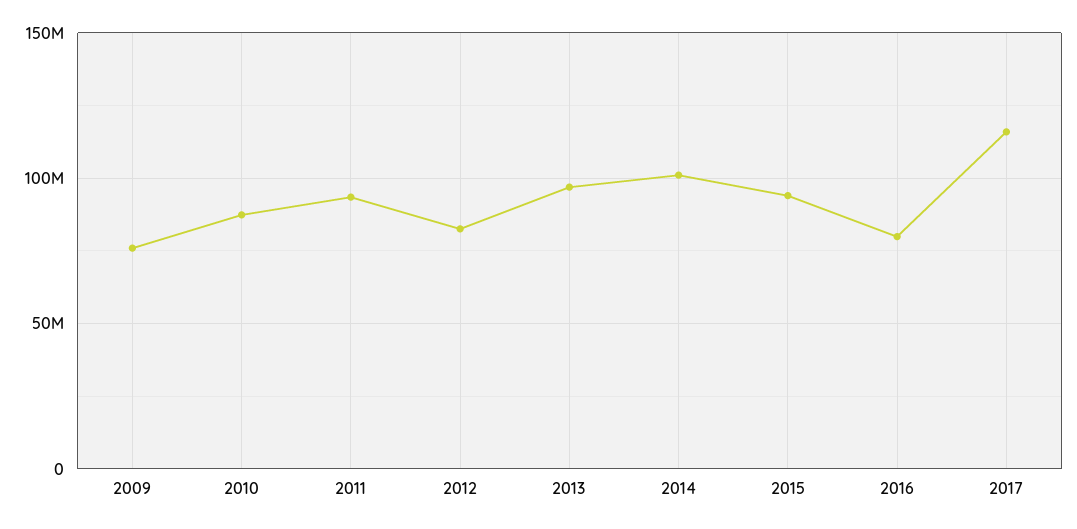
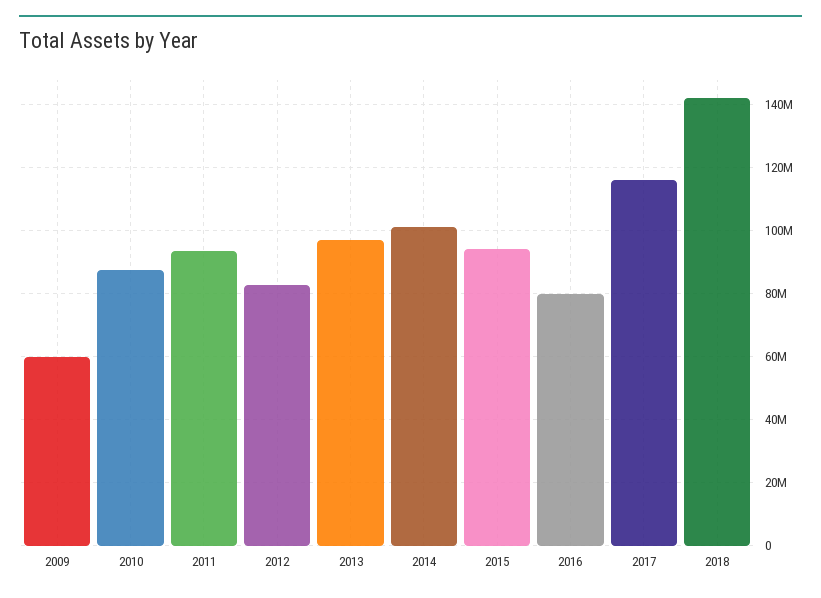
2009: 75000000 -> 60000000
2018: none -> 142000000

